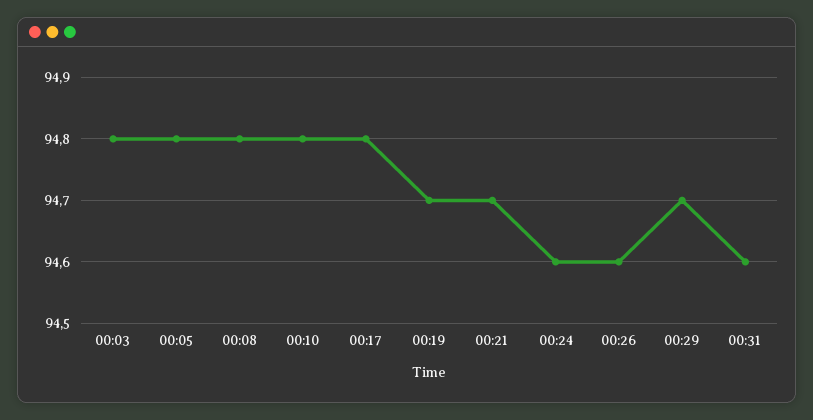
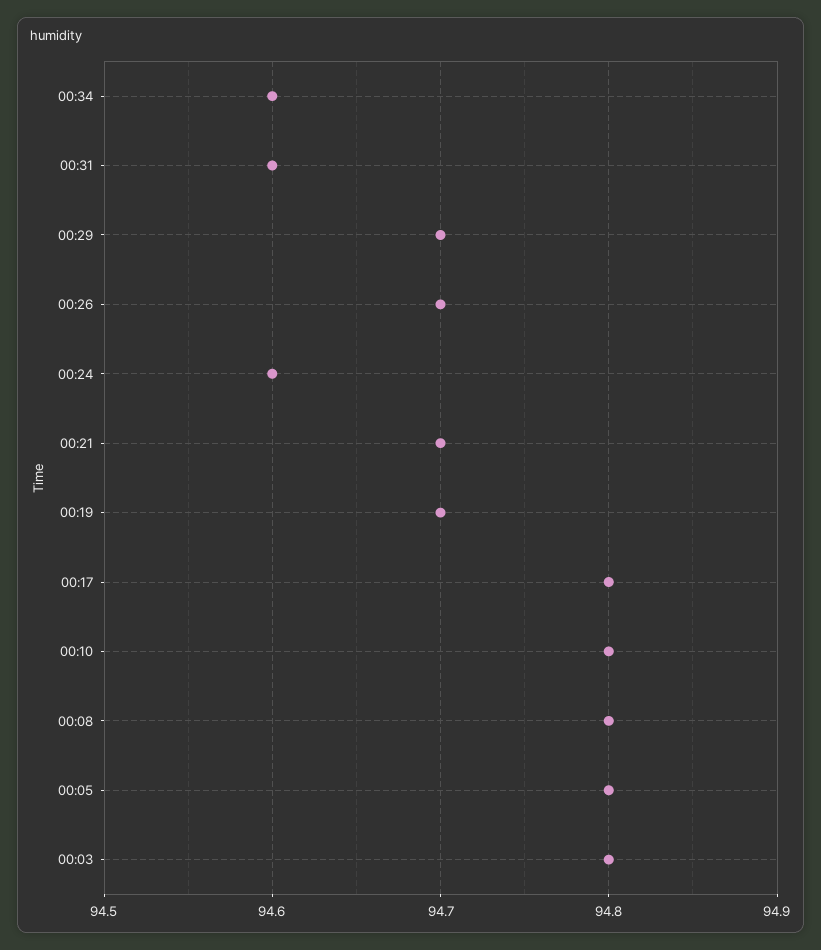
00:26: 94.6 -> 94.7
00:34: none -> 94.6

